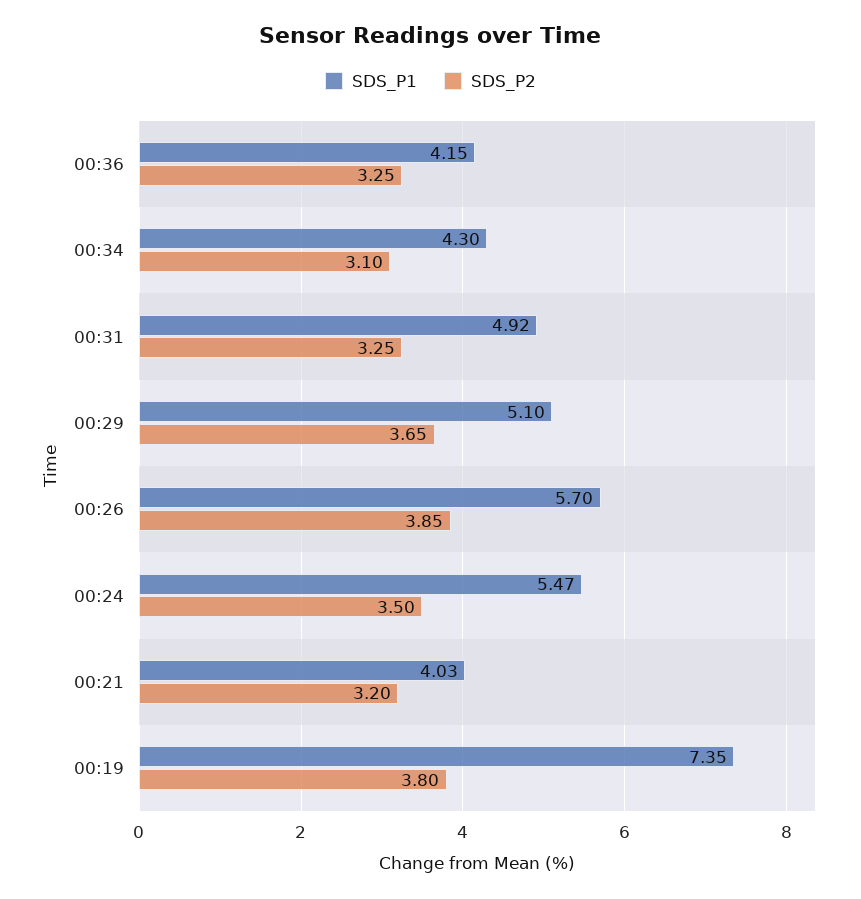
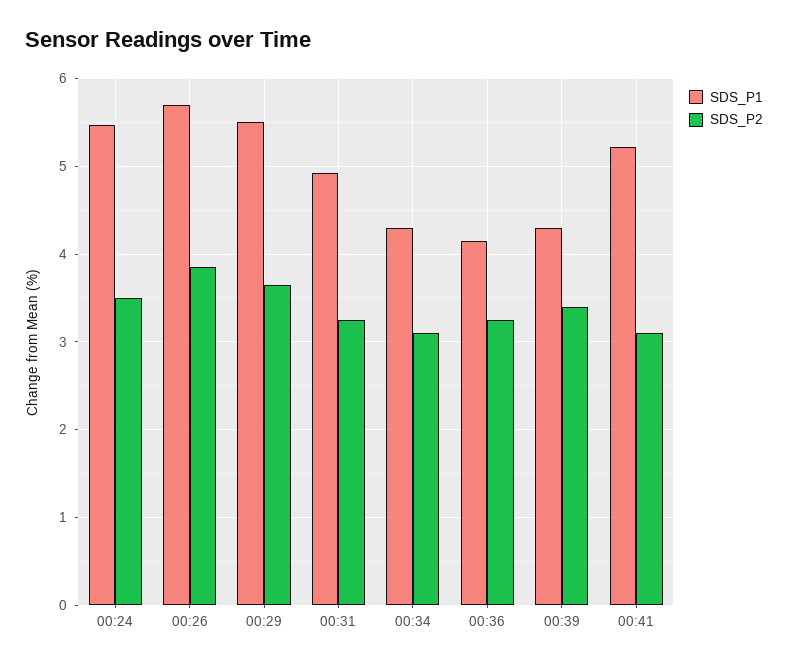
SDS_P1, 00:29: 5.1 -> 5.5
SDS_P1, 00:21: 4.03 -> none
SDS_P2, 00:21: 3.2 -> none
SDS_P1, 00:19: 7.35 -> none
SDS_P2, 00:19: 3.8 -> none
SDS_P1, 00:39: none -> 4.3
SDS_P2, 00:39: none -> 3.4
SDS_P1, 00:41: none -> 5.2
SDS_P2, 00:41: none -> 3.1

